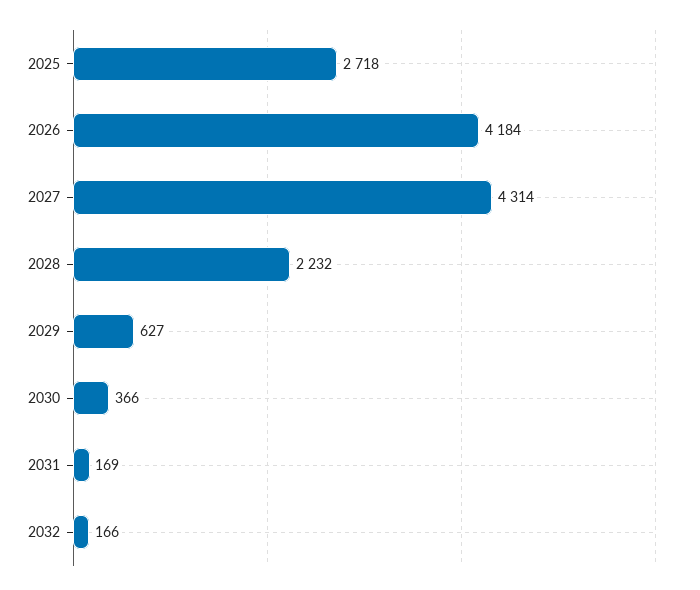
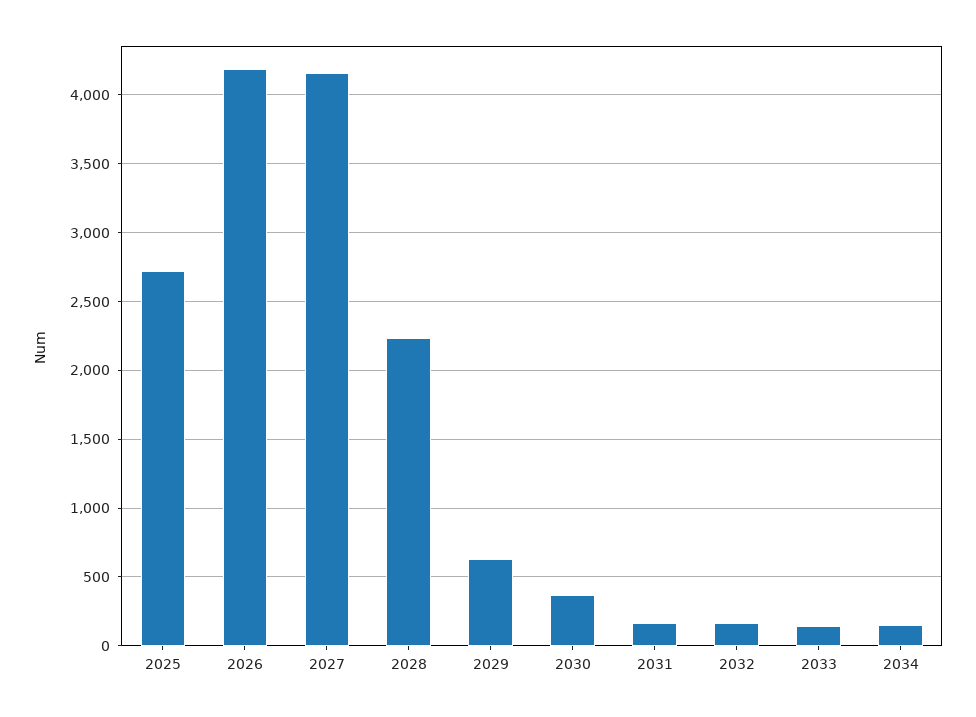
2027: 4314 -> 4150
2033: none -> 150
2034: none -> 150

